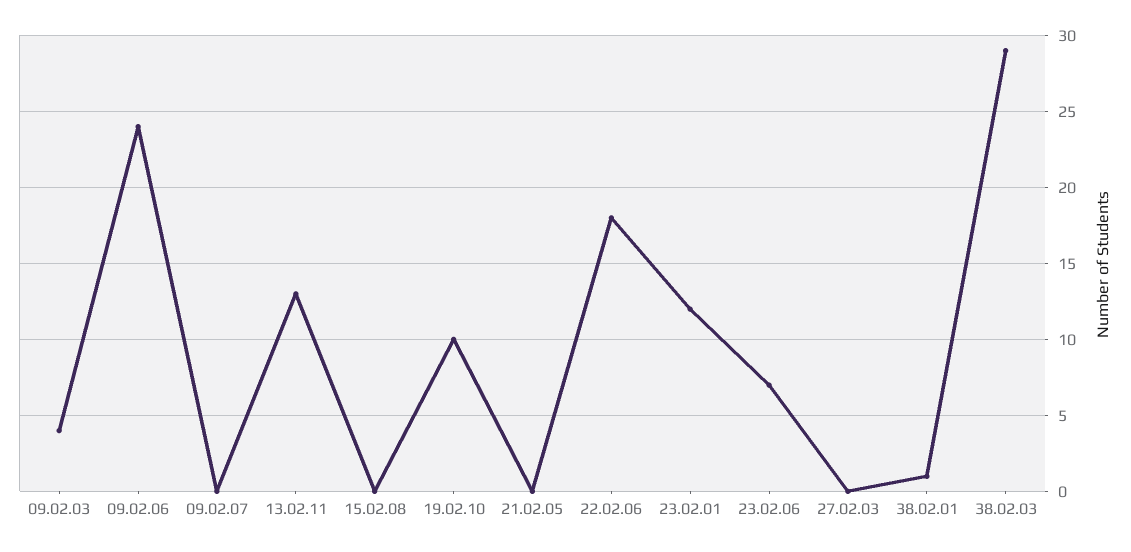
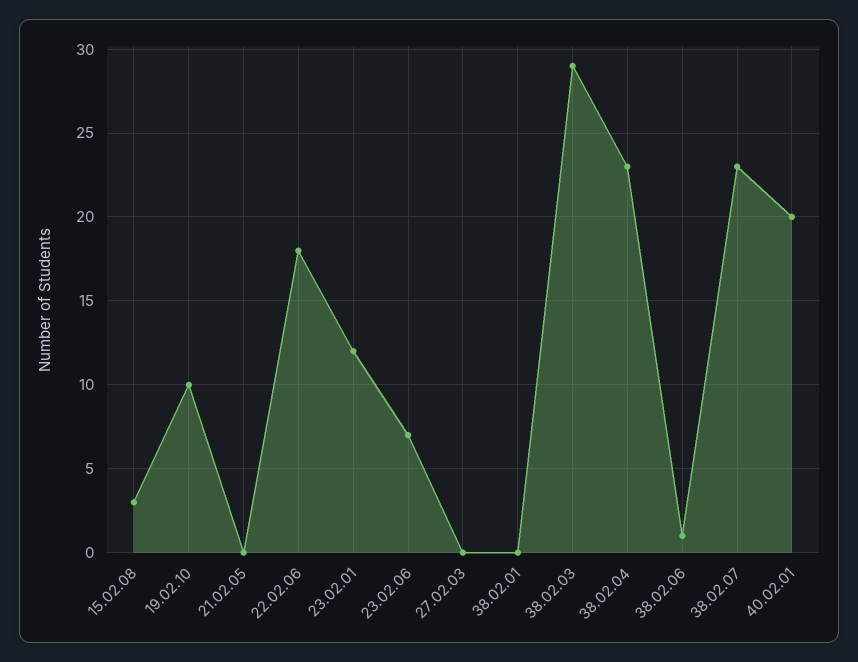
09.02.03: 4 -> none
09.02.06: 24 -> none
09.02.07: 0 -> none
13.02.11: 13 -> none
15.02.08: 0 -> 3
38.02.01: 1 -> 0
38.02.04: none -> 23
38.02.06: none -> 1
38.02.07: none -> 23
40.02.01: none -> 20

